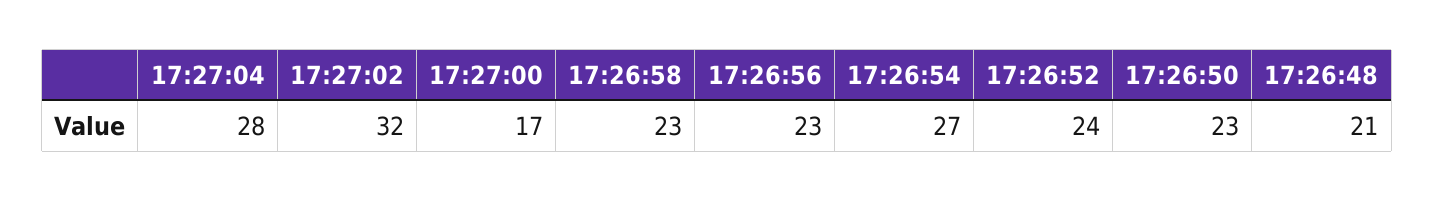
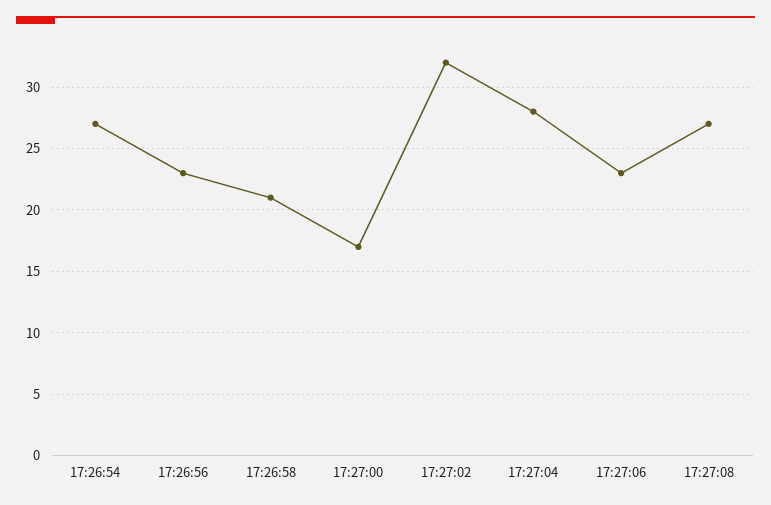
17:26:58: 23 -> 21
17:26:52: 24 -> none
17:26:50: 23 -> none
17:26:48: 21 -> none
17:27:06: none -> 23
17:27:08: none -> 27

